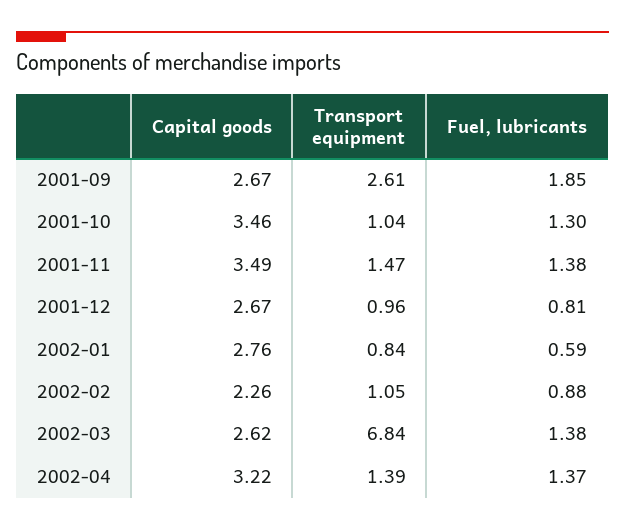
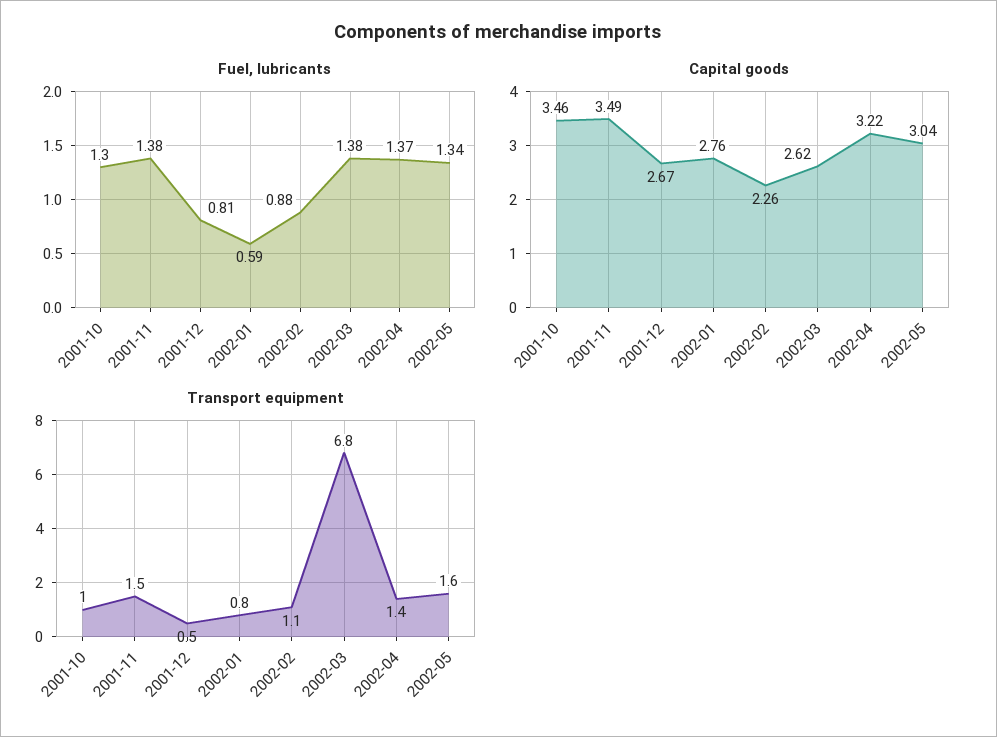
Capital goods, 2001-09: 2.67 -> none
Transport equipment, 2001-09: 2.61 -> none
Fuel, lubricants, 2001-09: 1.85 -> none
Transport equipment, 2001-12: 0.96 -> 0.5
Fuel, lubricants, 2002-05: none -> 1.34
Capital goods, 2002-05: none -> 3.04
Transport equipment, 2002-05: none -> 1.6

